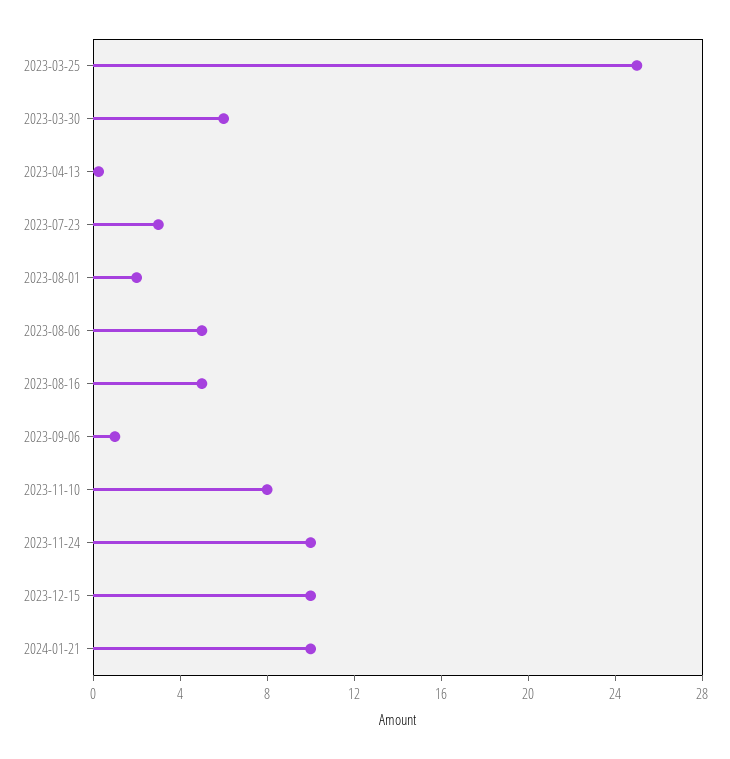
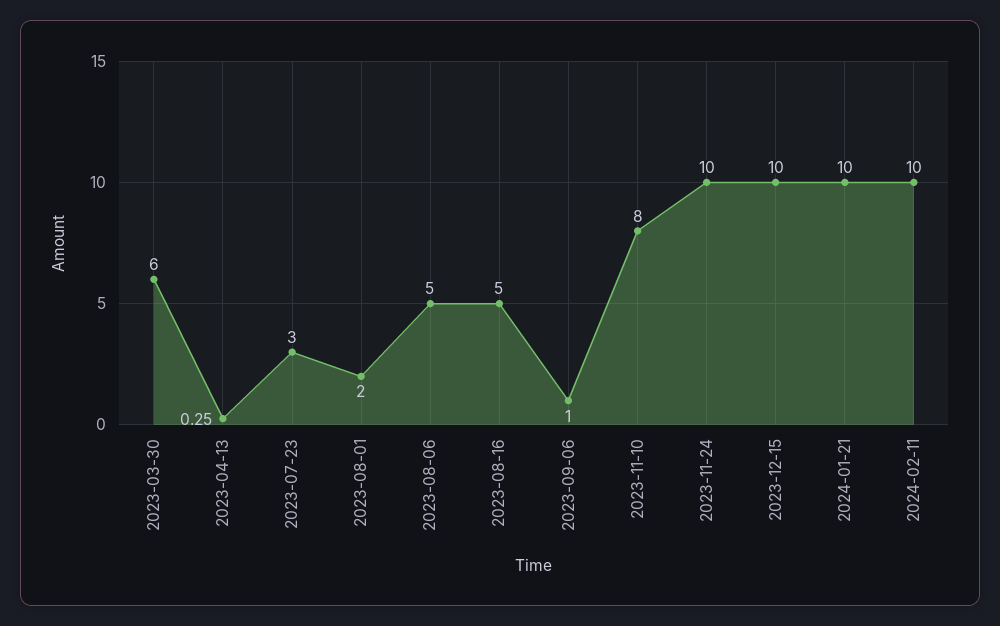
2023-03-25: 25 -> none
2024-02-11: none -> 10

